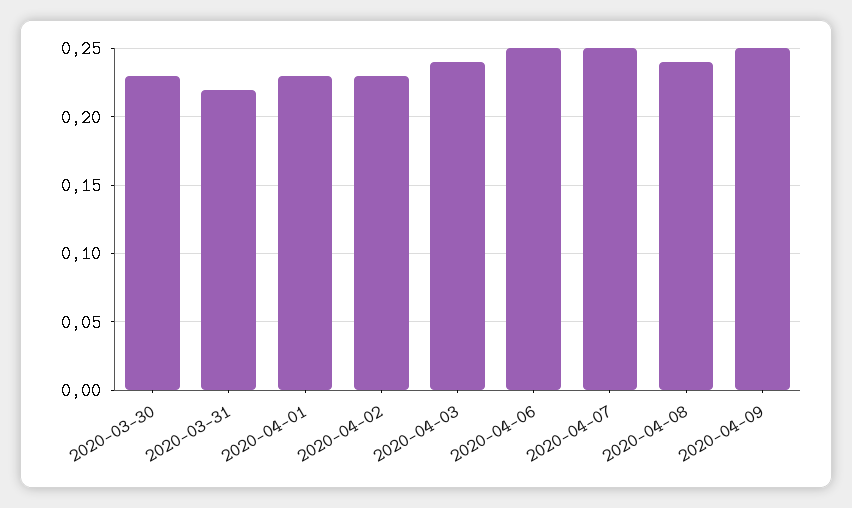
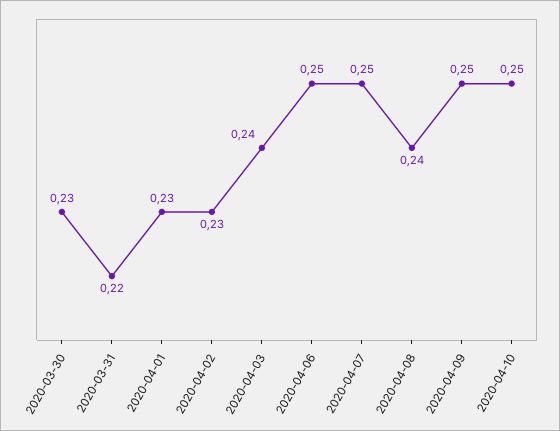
2020-04-10: none -> 0.25

